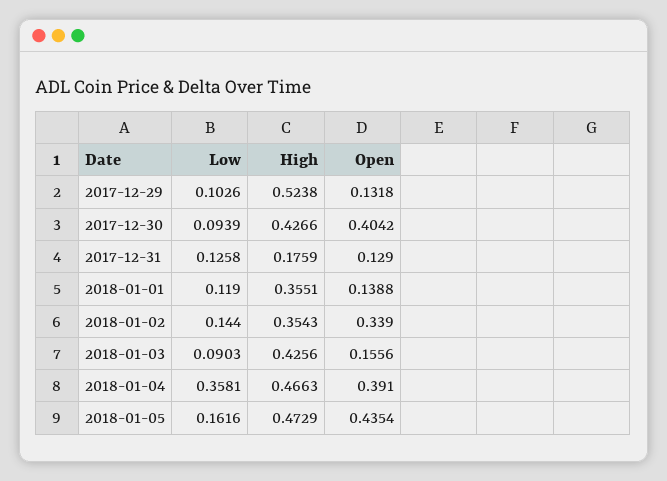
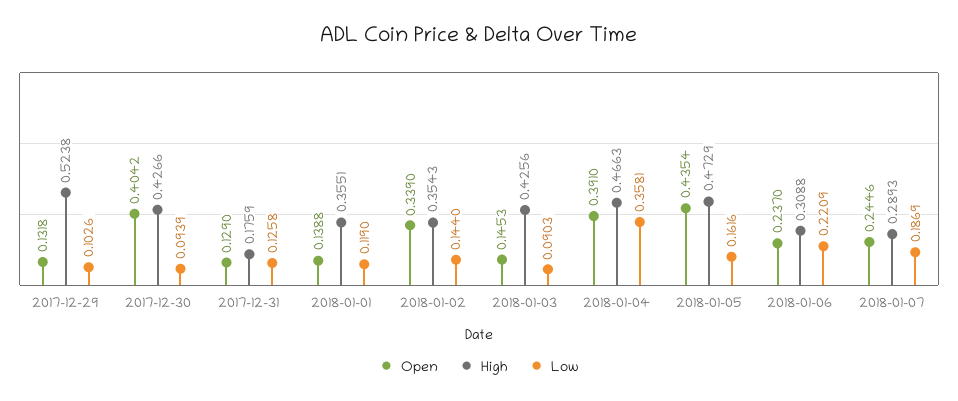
Open, 2018-01-03: 0.1556 -> 0.1453
Open, 2018-01-06: none -> 0.237
High, 2018-01-06: none -> 0.3088
Low, 2018-01-06: none -> 0.2209
Open, 2018-01-07: none -> 0.2446
High, 2018-01-07: none -> 0.2893
Low, 2018-01-07: none -> 0.1869

